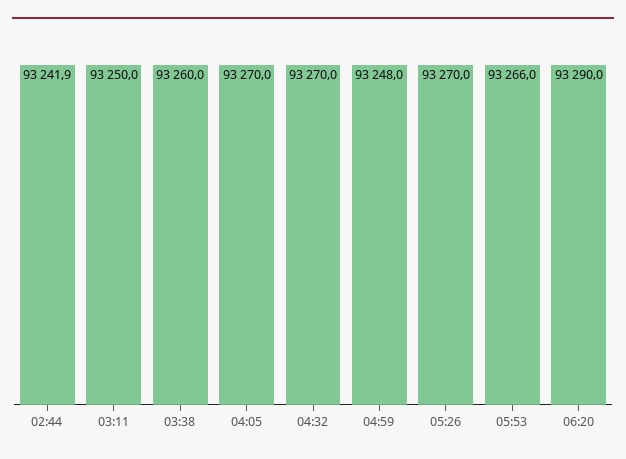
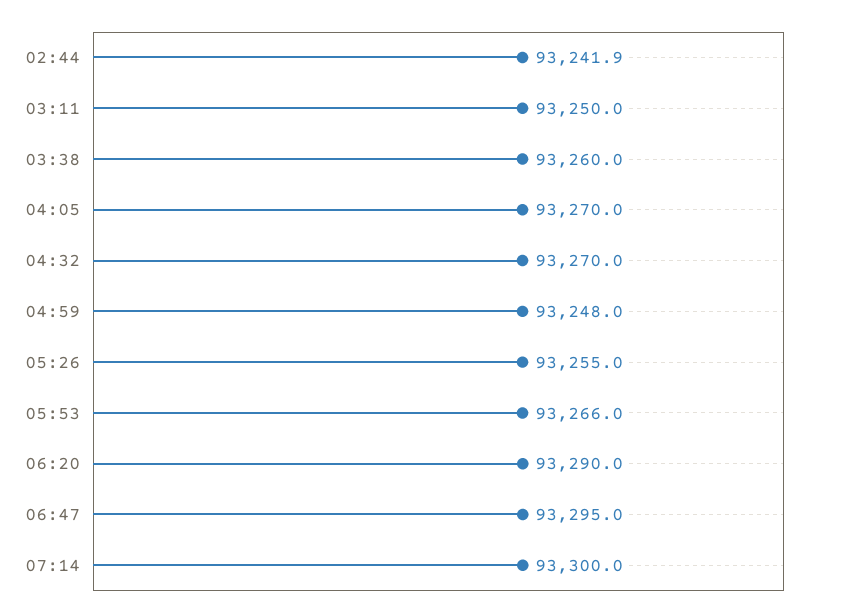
05:26: 93270 -> 93255
06:47: none -> 93295
07:14: none -> 93300

